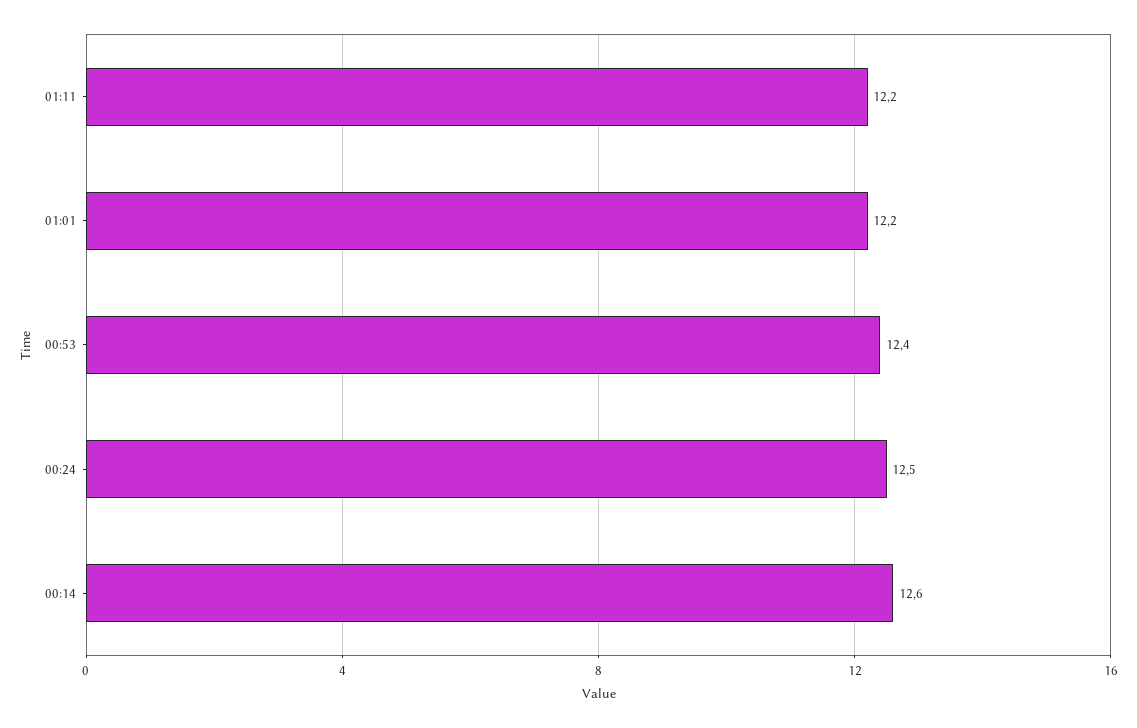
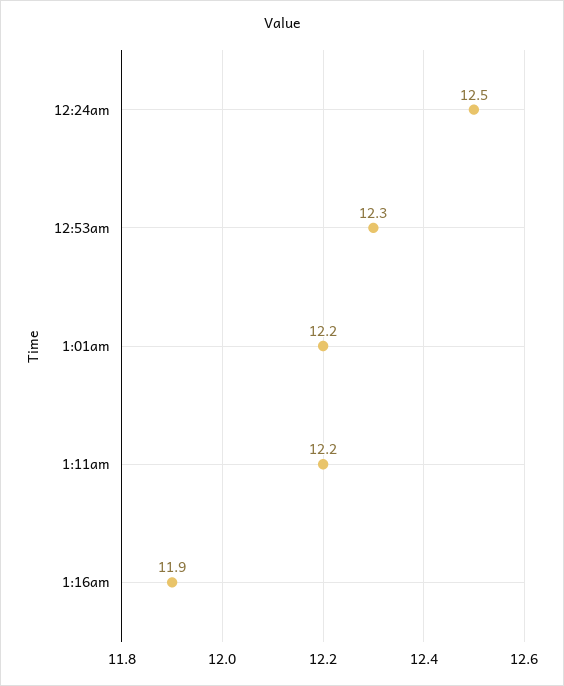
00:53: 12.4 -> 12.3
00:14: 12.6 -> none
1:16am: none -> 11.9

